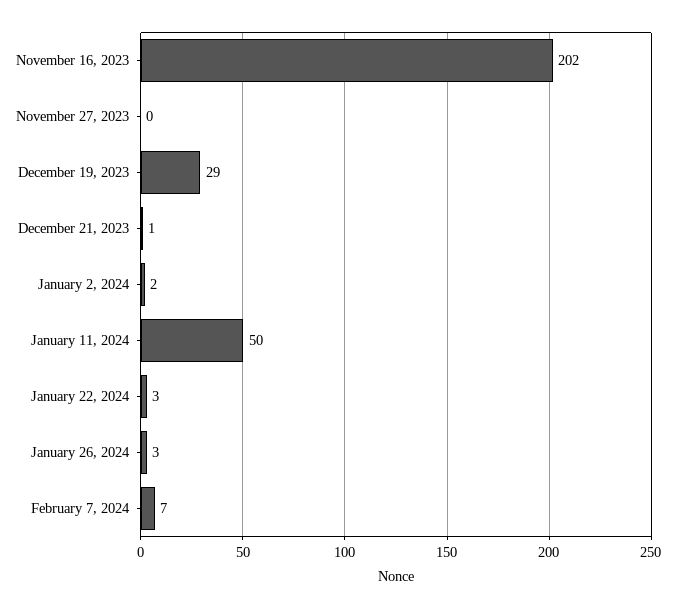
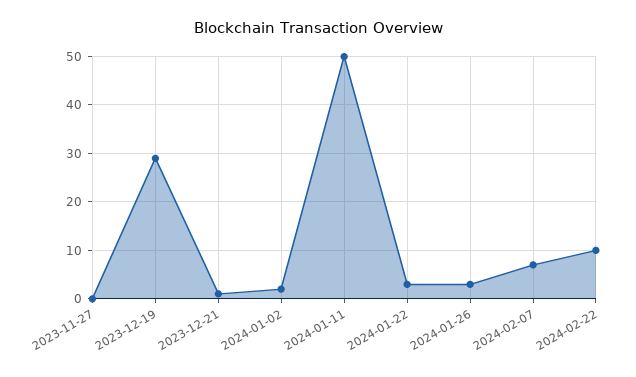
November 16, 2023: 202 -> none
2024-02-22: none -> 10

